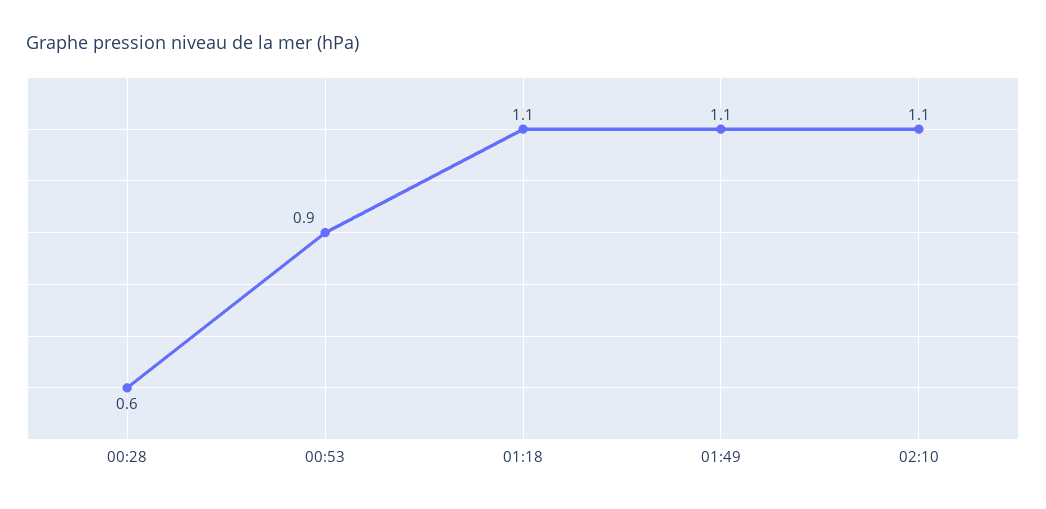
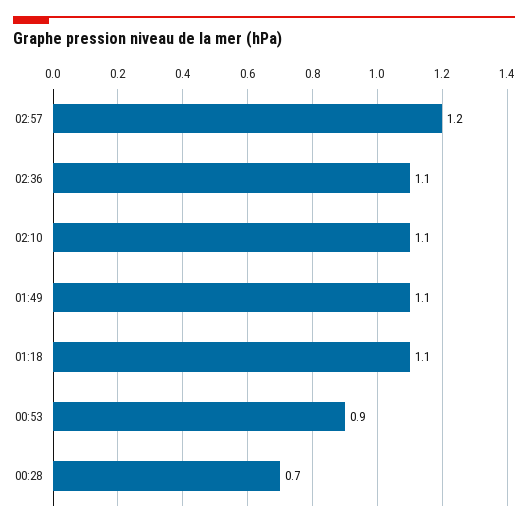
00:28: 0.6 -> 0.7
02:57: none -> 1.2
02:36: none -> 1.1

